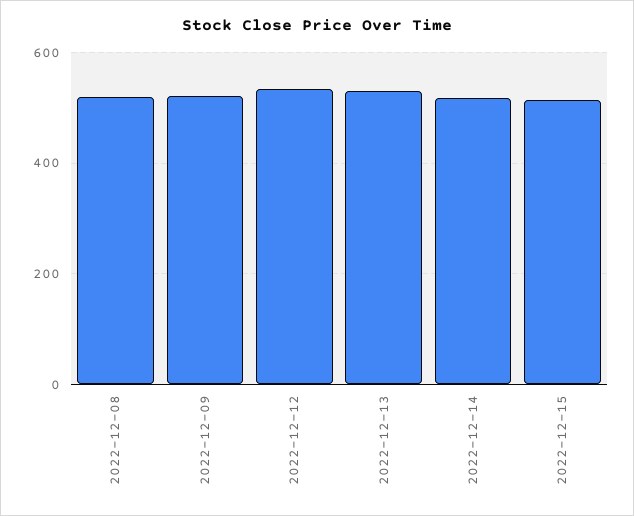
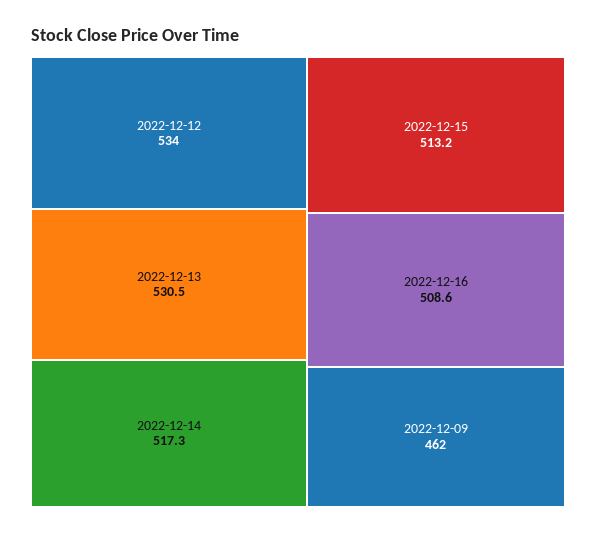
2022-12-08: 520 -> none
2022-12-09: 520 -> 462
2022-12-16: none -> 508.6

